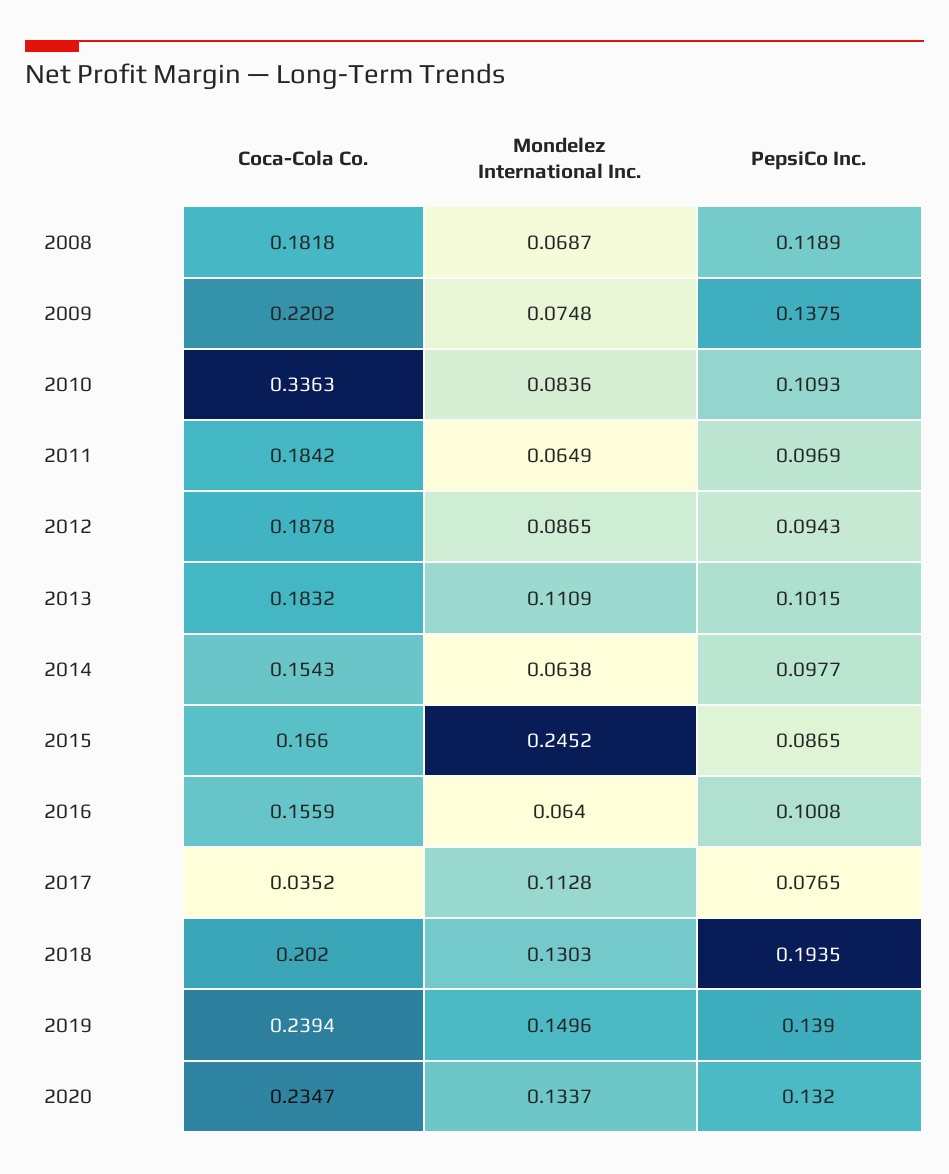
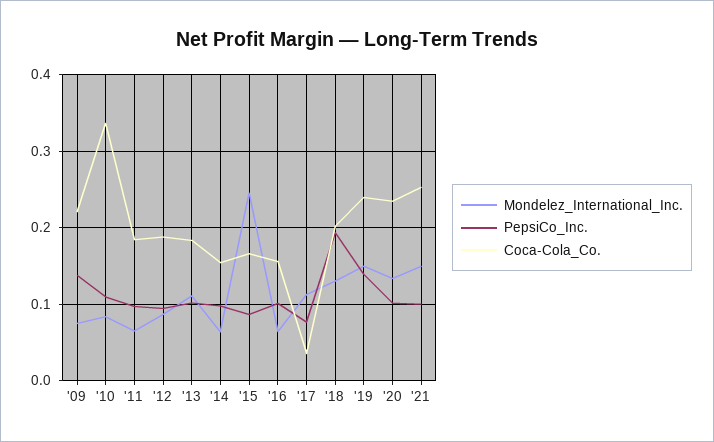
Coca-Cola Co., 2008: 0.1818 -> none
Mondelez International Inc., 2008: 0.0687 -> none
PepsiCo Inc., 2008: 0.1189 -> none
PepsiCo Inc., 2020: 0.132 -> 0.1
Mondelez International Inc., '21: none -> 0.15
PepsiCo Inc., '21: none -> 0.1
Coca-Cola Co., '21: none -> 0.25

